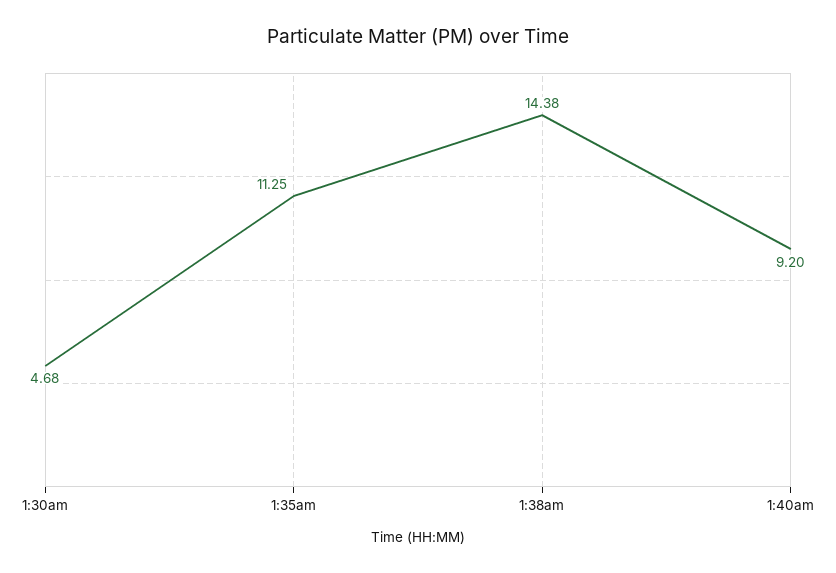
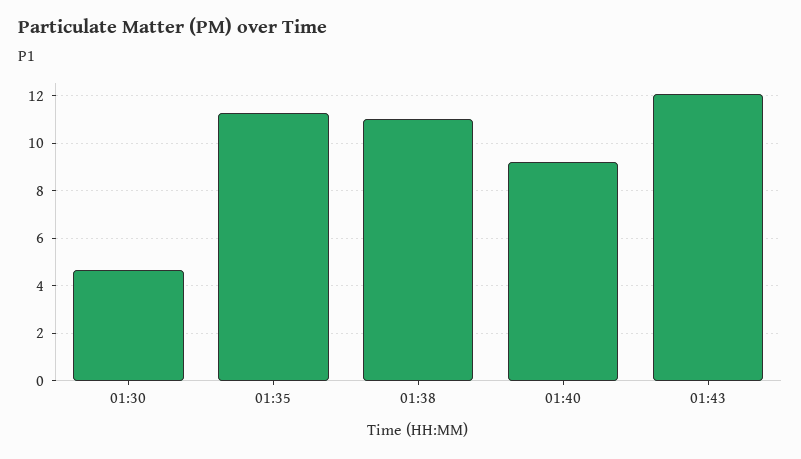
1:38am: 14.38 -> 11
01:43: none -> 12

